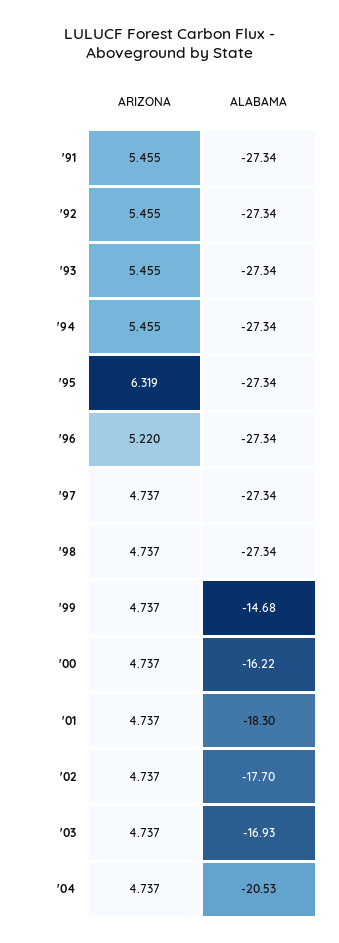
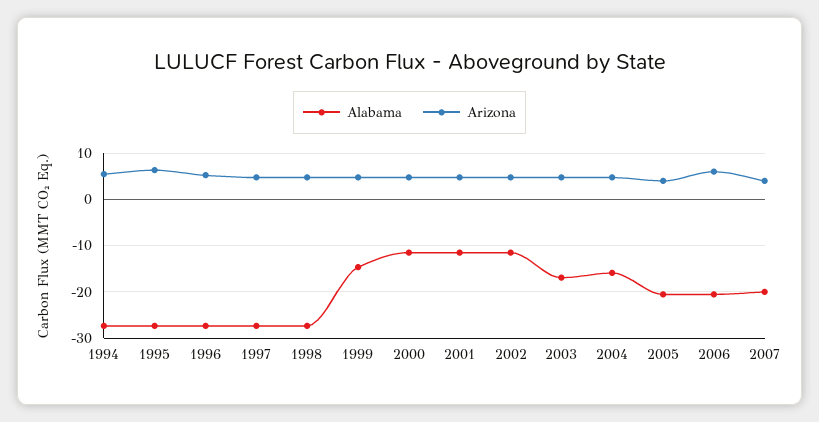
ARIZONA, '91: 5.455 -> none
ALABAMA, '91: -27.34 -> none
ARIZONA, '92: 5.455 -> none
ALABAMA, '92: -27.34 -> none
ARIZONA, '93: 5.455 -> none
ALABAMA, '93: -27.34 -> none
ALABAMA, '00: -16.22 -> -12
ALABAMA, '01: -18.3 -> -12
ALABAMA, '02: -17.7 -> -12
ALABAMA, '04: -20.53 -> -16
ALABAMA, 2005: none -> -20
ARIZONA, 2005: none -> 4
ALABAMA, 2006: none -> -20
ARIZONA, 2006: none -> 6
ALABAMA, 2007: none -> -20
ARIZONA, 2007: none -> 4

